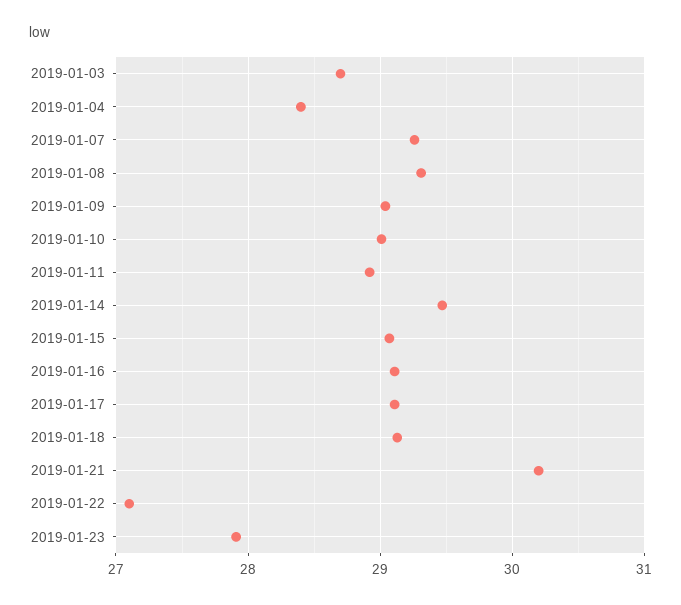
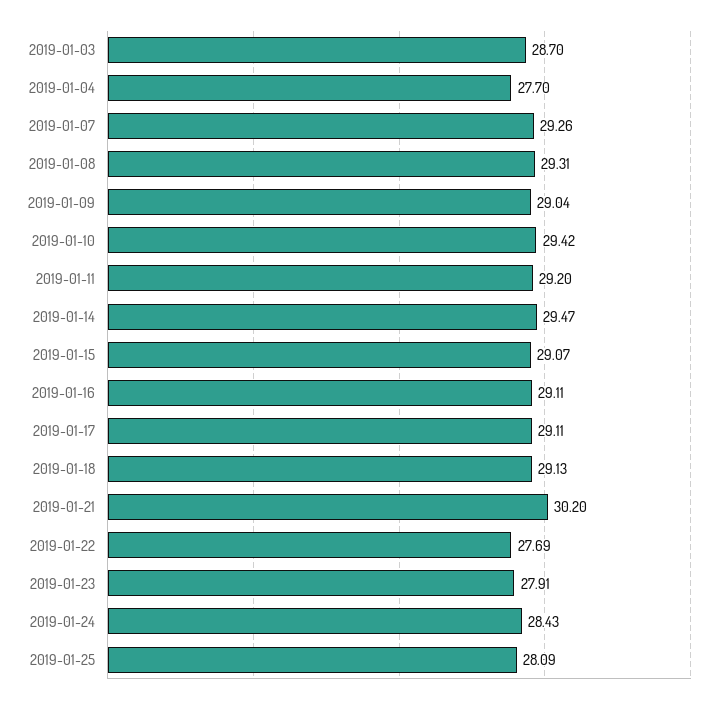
2019-01-04: 28.4 -> 27.7
2019-01-10: 29 -> 29.42
2019-01-11: 28.9 -> 29.2
2019-01-22: 27.1 -> 27.69
2019-01-24: none -> 28.43
2019-01-25: none -> 28.09

